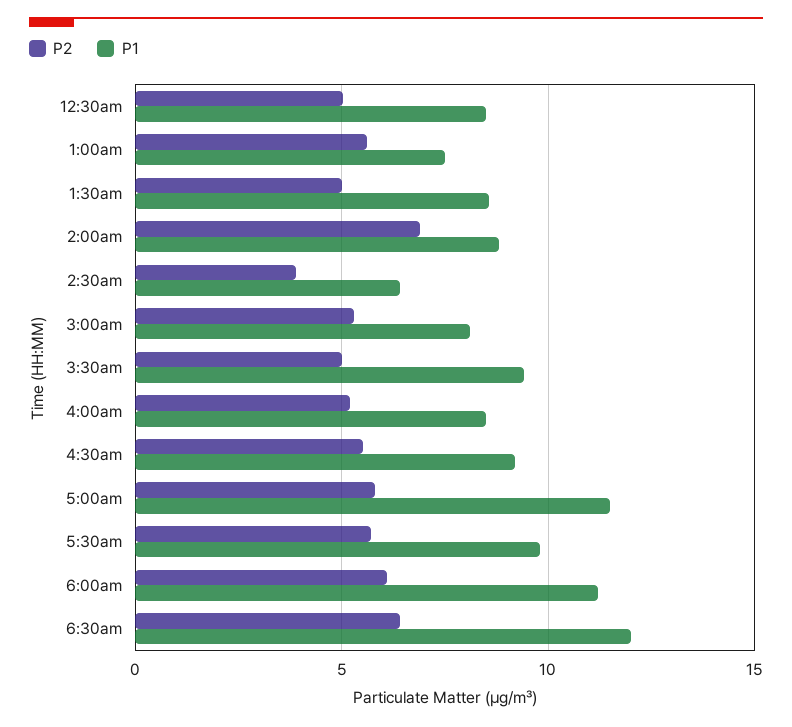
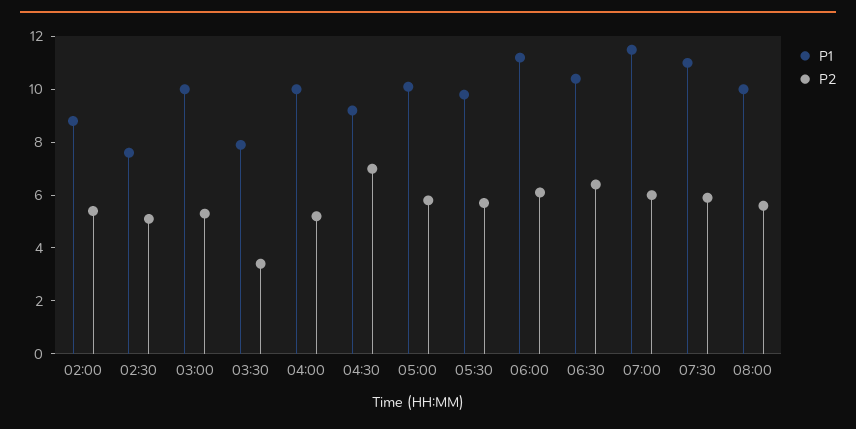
P2, 12:30am: 5 -> none
P1, 12:30am: 8.5 -> none
P2, 1:00am: 5.5 -> none
P1, 1:00am: 7.5 -> none
P2, 1:30am: 5 -> none
P1, 1:30am: 8.5 -> none
P2, 2:00am: 7 -> 5.5
P2, 2:30am: 4 -> 5
P1, 2:30am: 6.5 -> 7.5
P1, 3:00am: 8 -> 10
P2, 3:30am: 5 -> 3.5
P1, 3:30am: 9.5 -> 8
P1, 4:00am: 8.5 -> 10
P2, 4:30am: 5.5 -> 7
P1, 5:00am: 11.5 -> 10
P1, 6:30am: 12 -> 10.5
P1, 07:00: none -> 11.5
P2, 07:00: none -> 6
P1, 07:30: none -> 11
P2, 07:30: none -> 6
P1, 08:00: none -> 10
P2, 08:00: none -> 5.5

